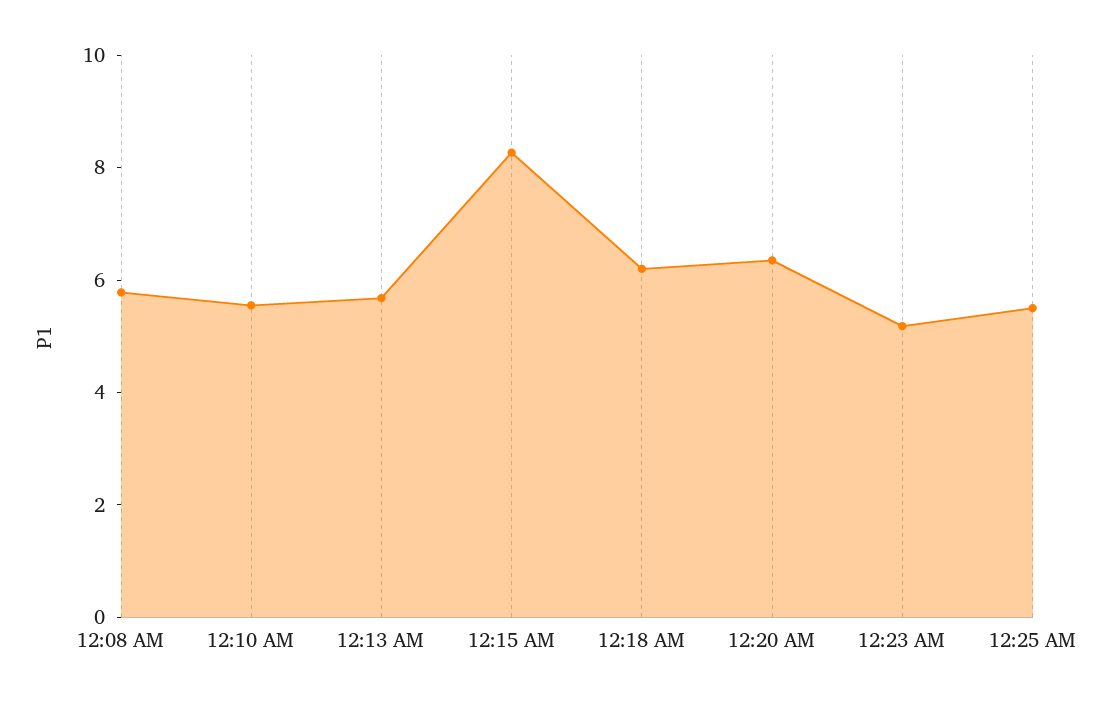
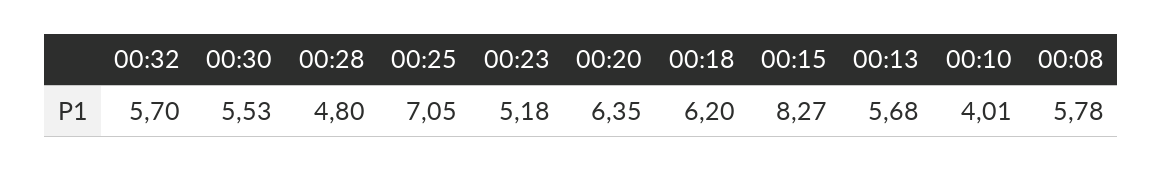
12:10 AM: 5.5 -> 4.01
12:25 AM: 5.5 -> 7.05
00:32: none -> 5.7
00:30: none -> 5.53
00:28: none -> 4.8

